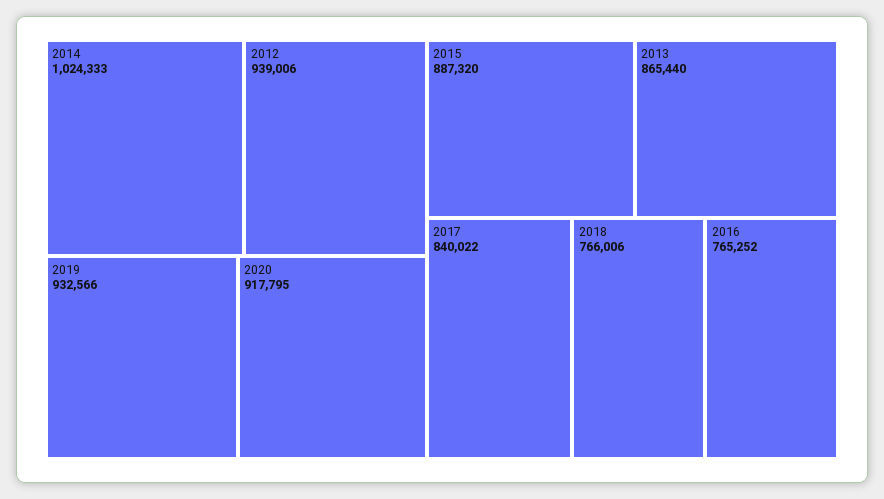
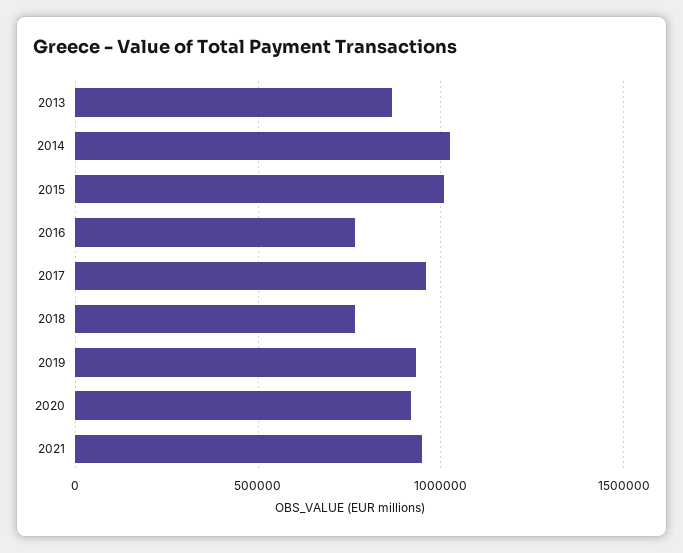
2012: 939006 -> none
2015: 887320 -> 1000000
2017: 840022 -> 950000
2021: none -> 950000

